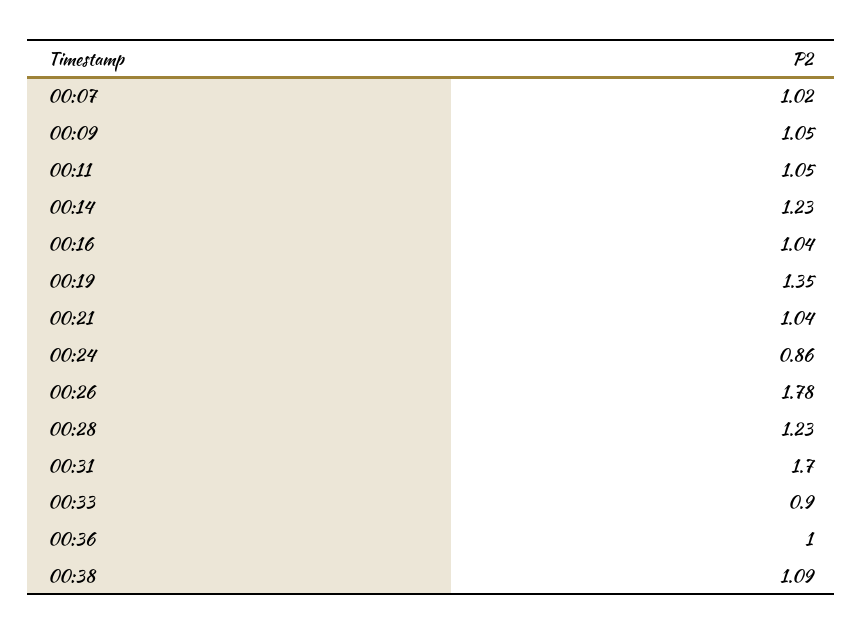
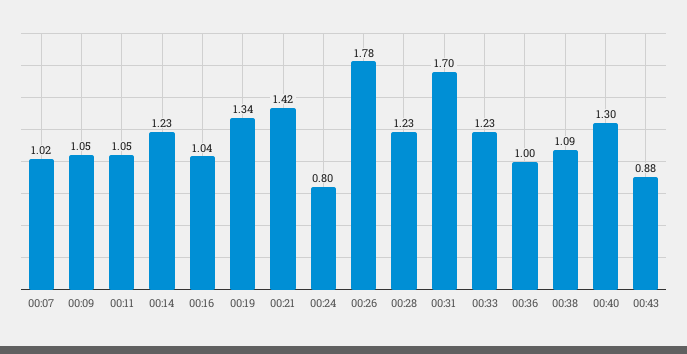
00:19: 1.35 -> 1.34
00:21: 1.04 -> 1.42
00:24: 0.86 -> 0.8
00:33: 0.9 -> 1.23
00:40: none -> 1.3
00:43: none -> 0.88

